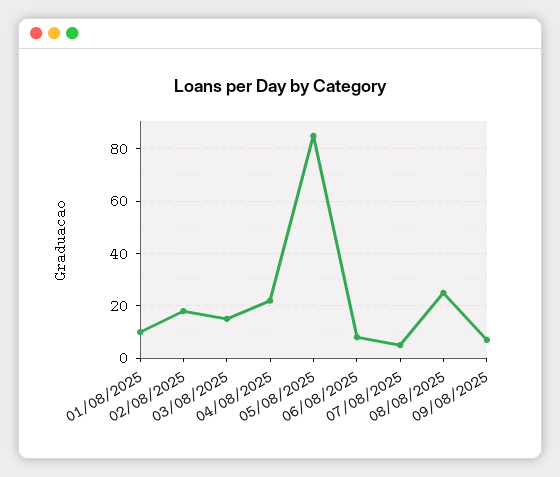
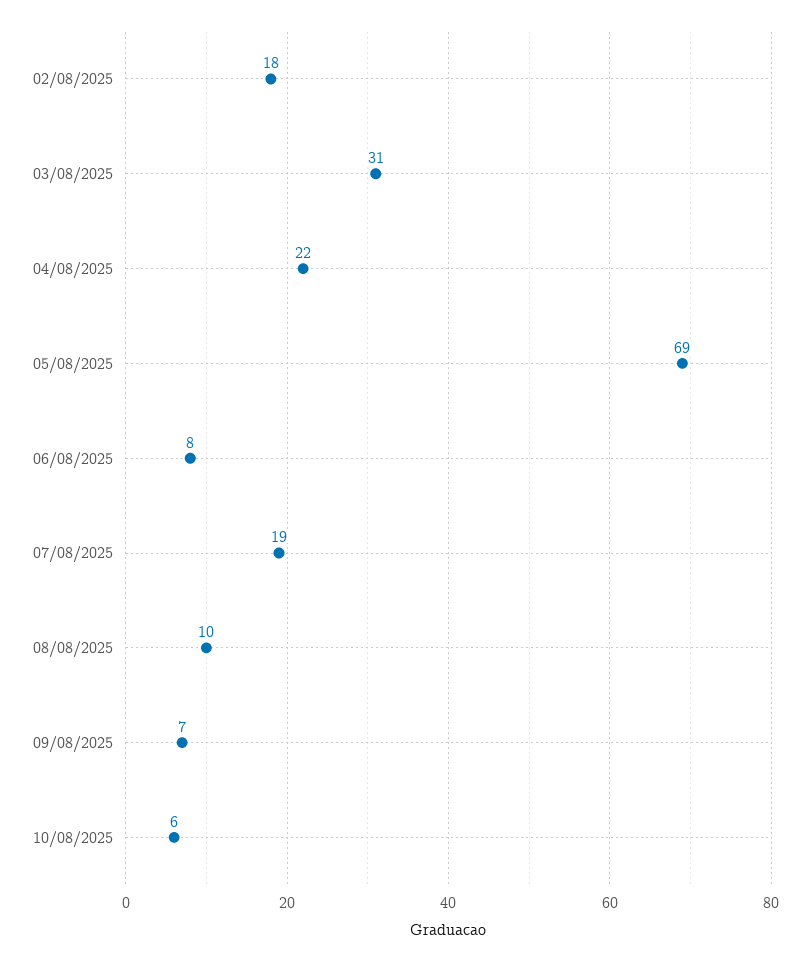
01/08/2025: 10 -> none
03/08/2025: 15 -> 31
05/08/2025: 85 -> 69
07/08/2025: 5 -> 19
08/08/2025: 25 -> 10
10/08/2025: none -> 6

